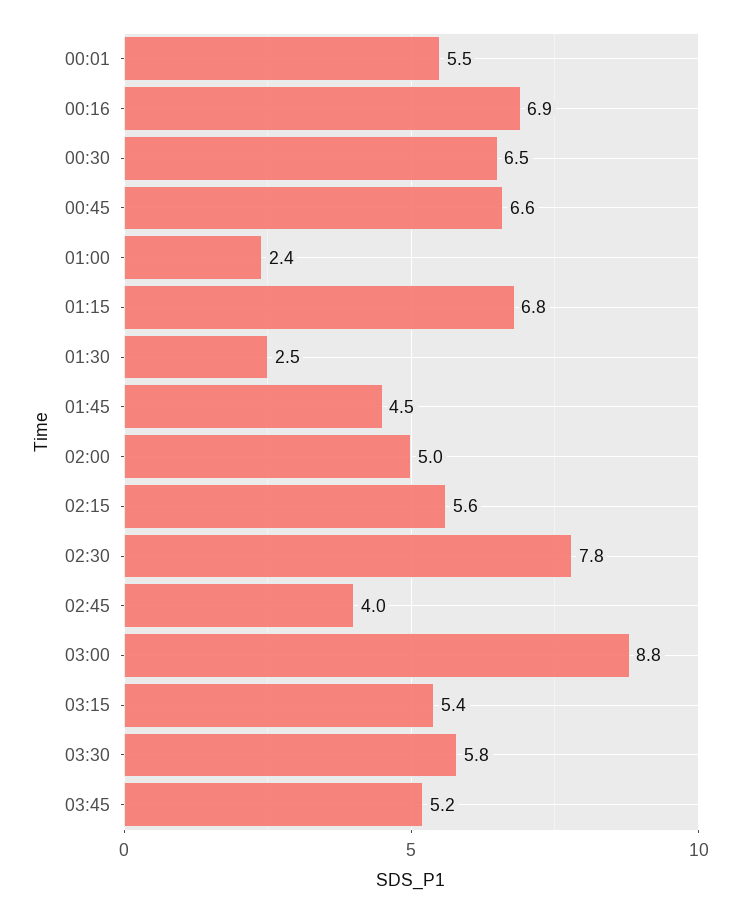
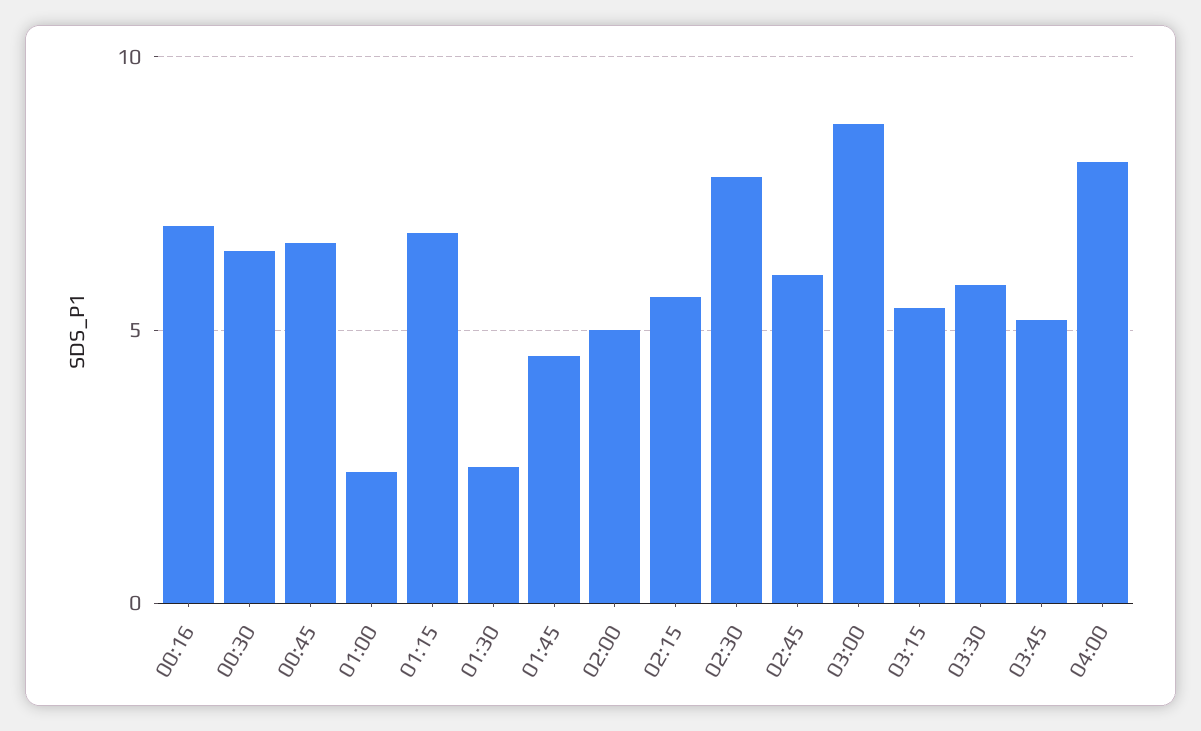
00:01: 5.5 -> none
02:45: 4 -> 6
04:00: none -> 8

